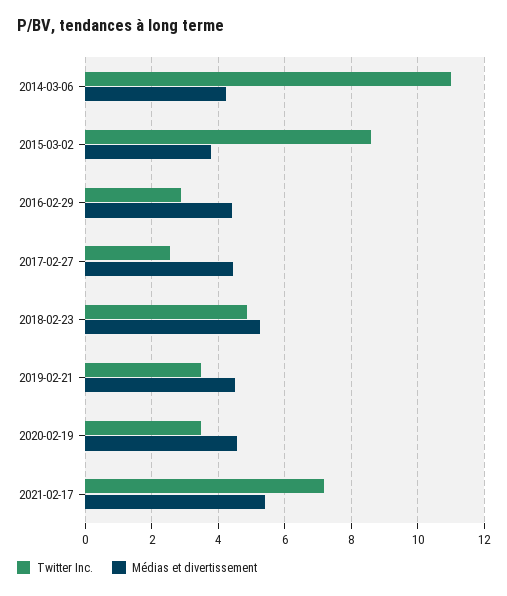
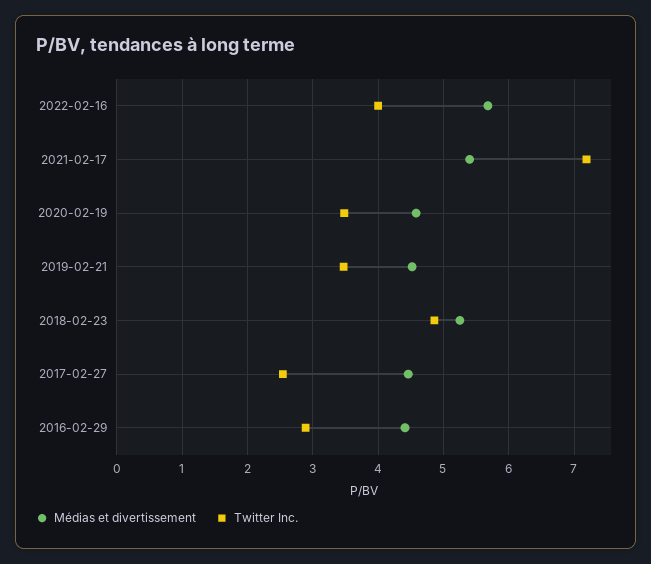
Twitter Inc., 2014-03-06: 11 -> none
Médias et divertissement, 2014-03-06: 4.2 -> none
Twitter Inc., 2015-03-02: 8.6 -> none
Médias et divertissement, 2015-03-02: 3.8 -> none
Médias et divertissement, 2022-02-16: none -> 5.7
Twitter Inc., 2022-02-16: none -> 4

